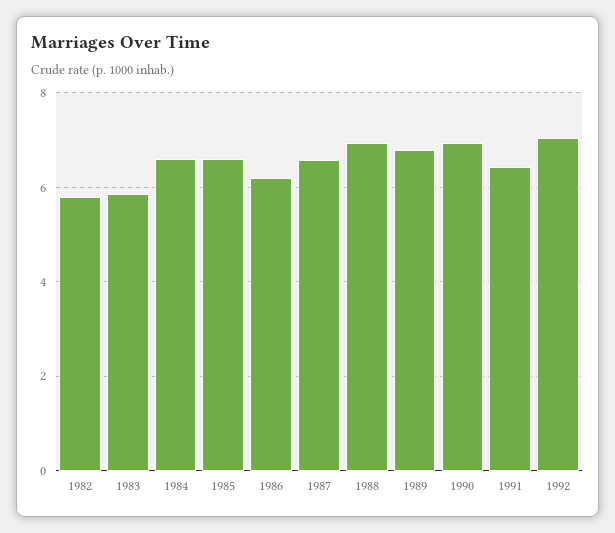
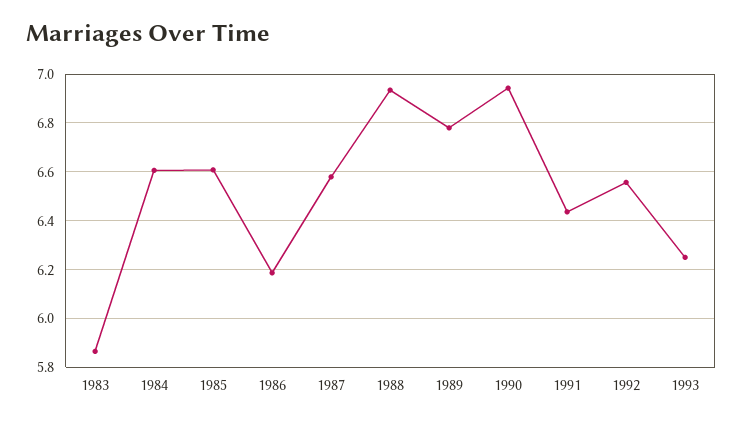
1982: 5.8 -> none
1992: 7 -> 6.55
1993: none -> 6.25

